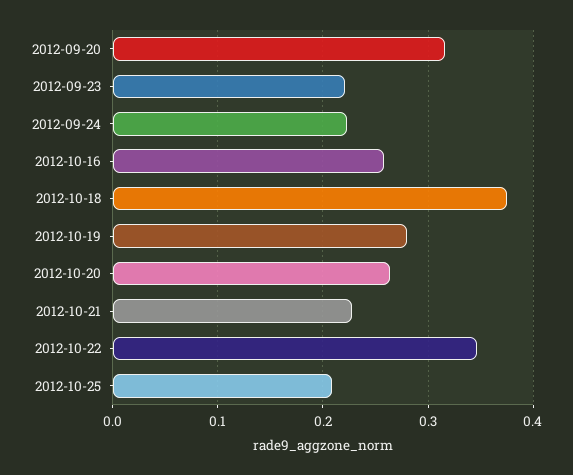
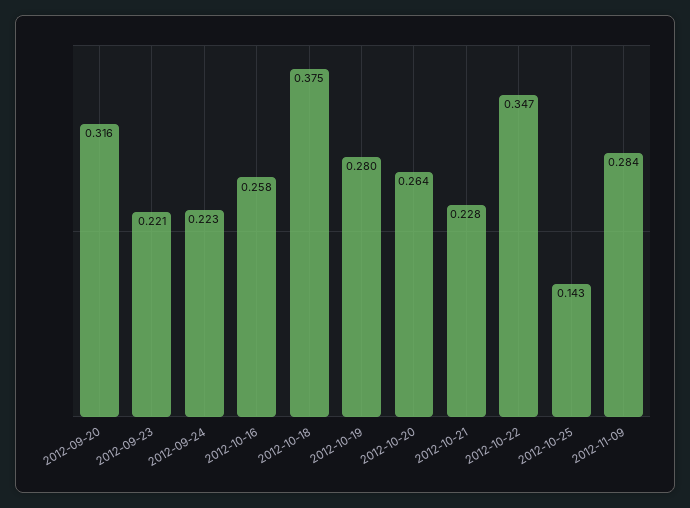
2012-10-25: 0.21 -> 0.143
2012-11-09: none -> 0.284

